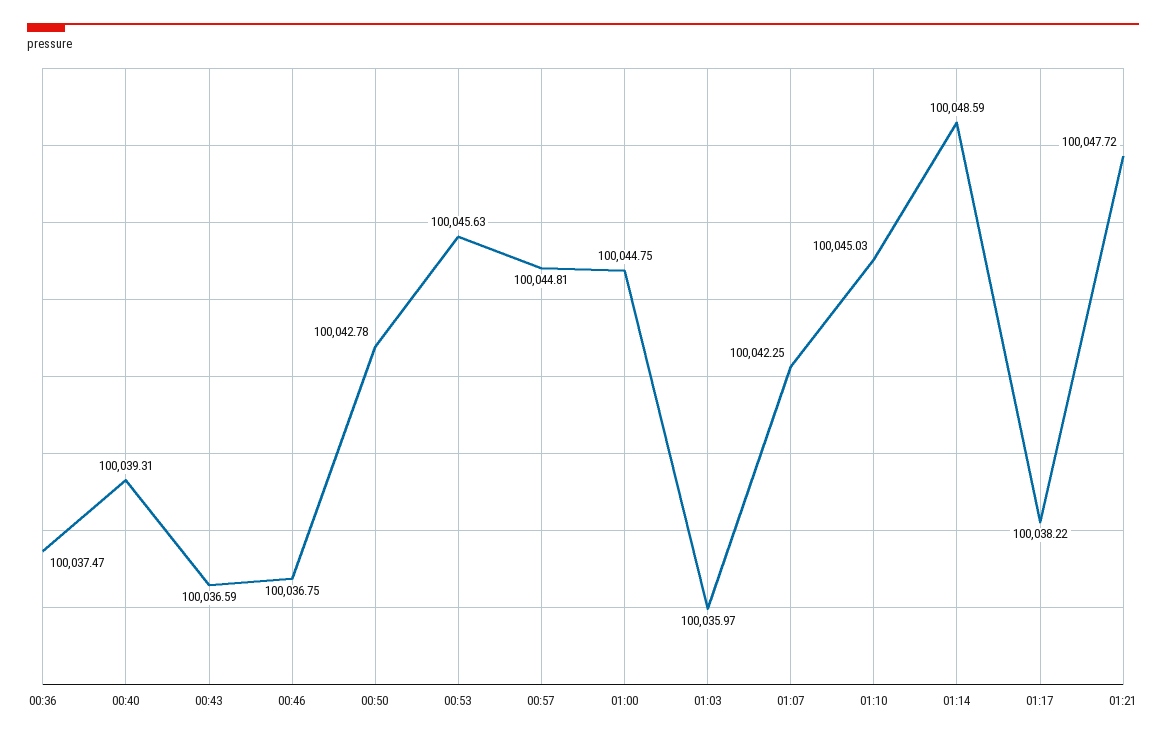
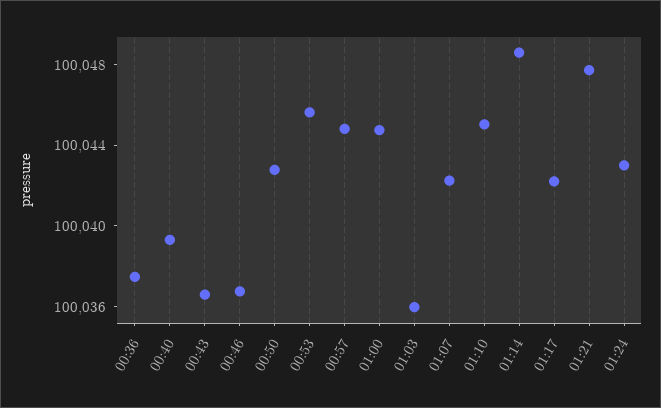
01:17: 100038.22 -> 100042
01:24: none -> 100043

